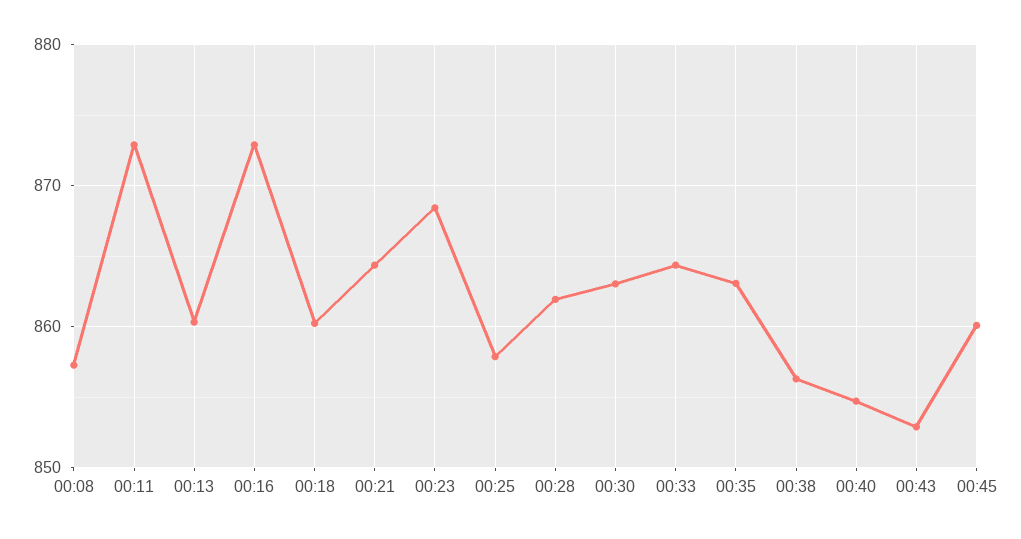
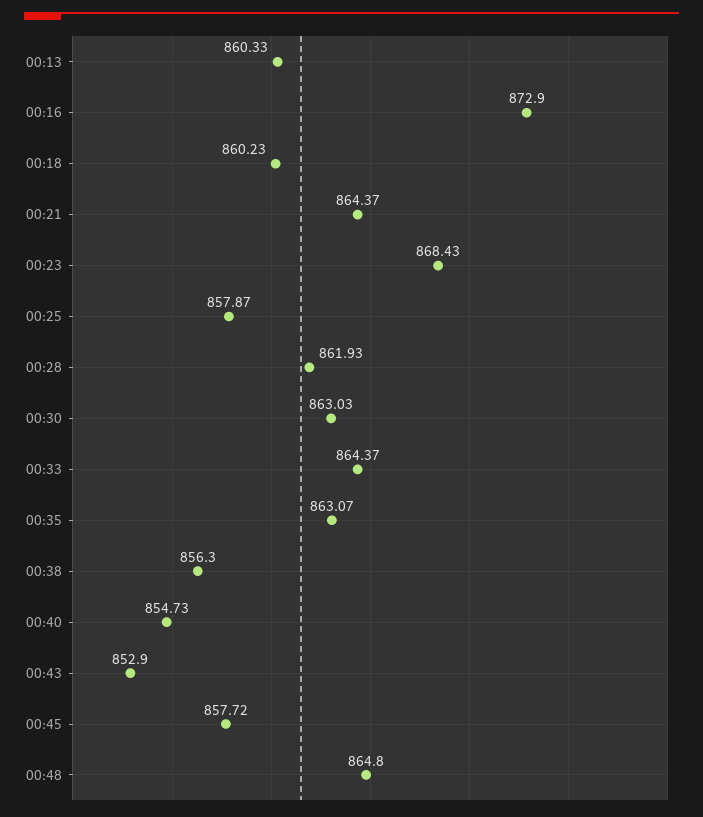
00:08: 857 -> none
00:11: 873 -> none
00:45: 860 -> 857.72
00:48: none -> 864.8

